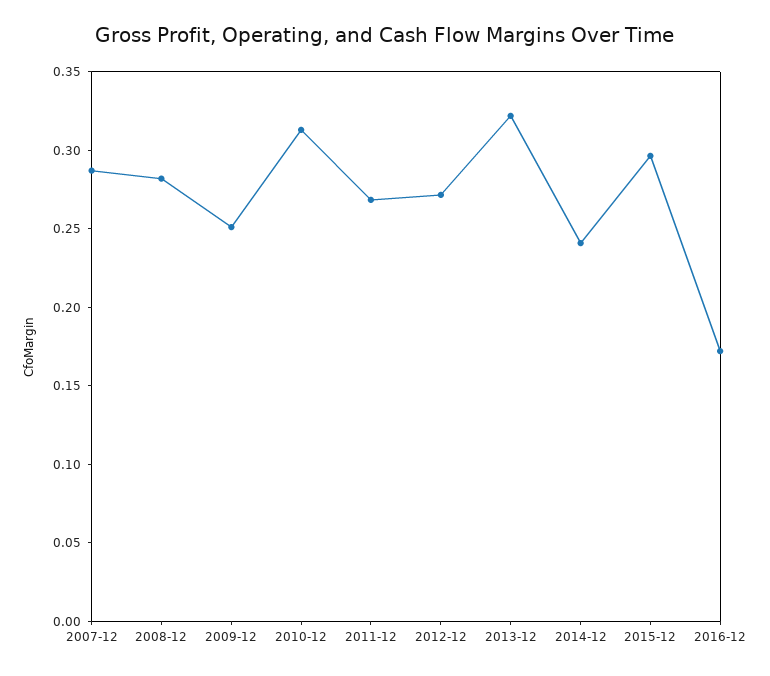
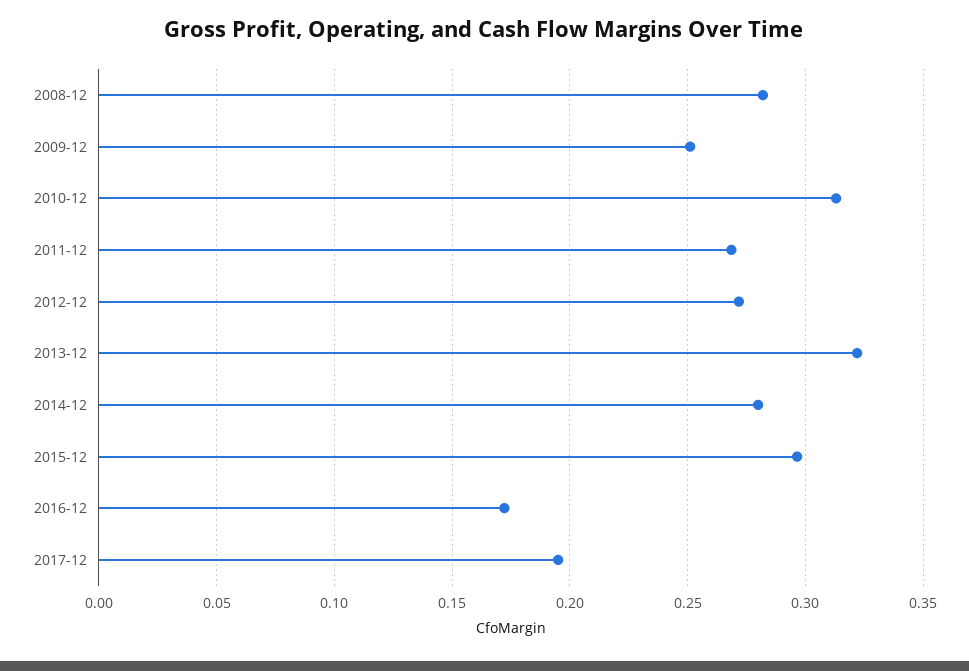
2007-12: 0.29 -> none
2014-12: 0.24 -> 0.28
2017-12: none -> 0.195

